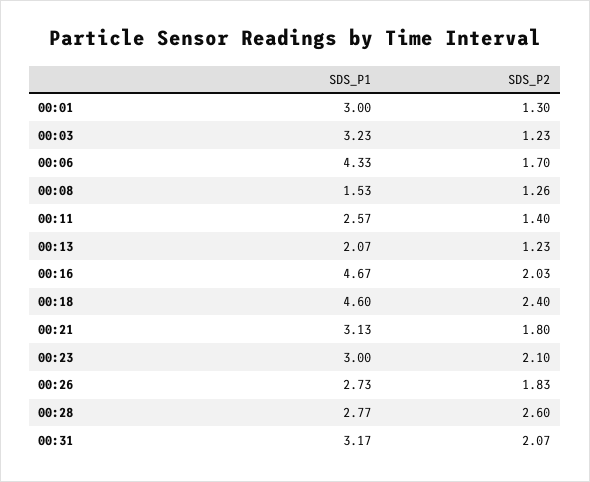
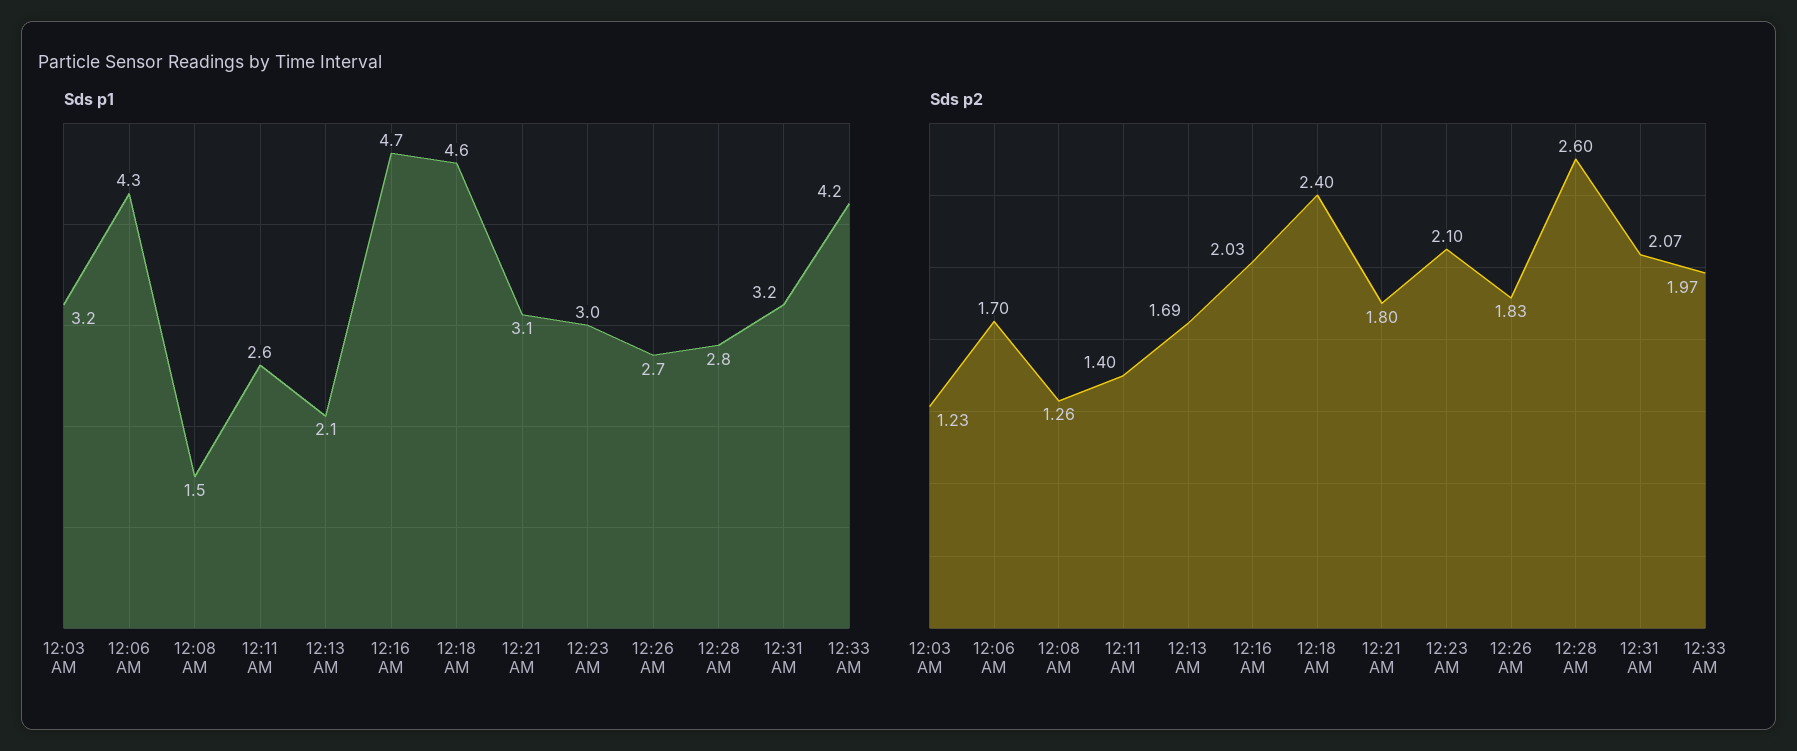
SDS_P1, 00:01: 3 -> none
SDS_P2, 00:01: 1.3 -> none
SDS_P2, 00:13: 1.23 -> 1.69
SDS_P1, 12:33 AM: none -> 4.2
SDS_P2, 12:33 AM: none -> 1.97

